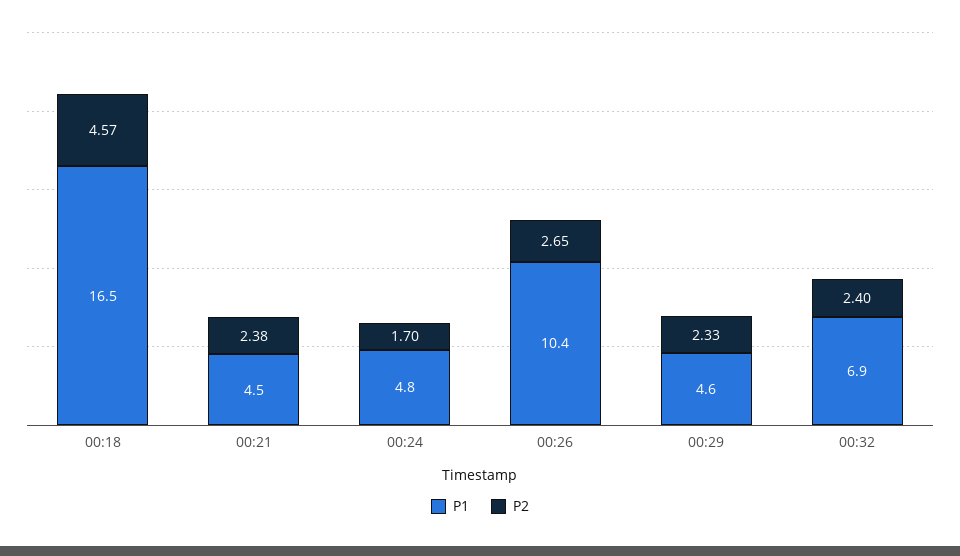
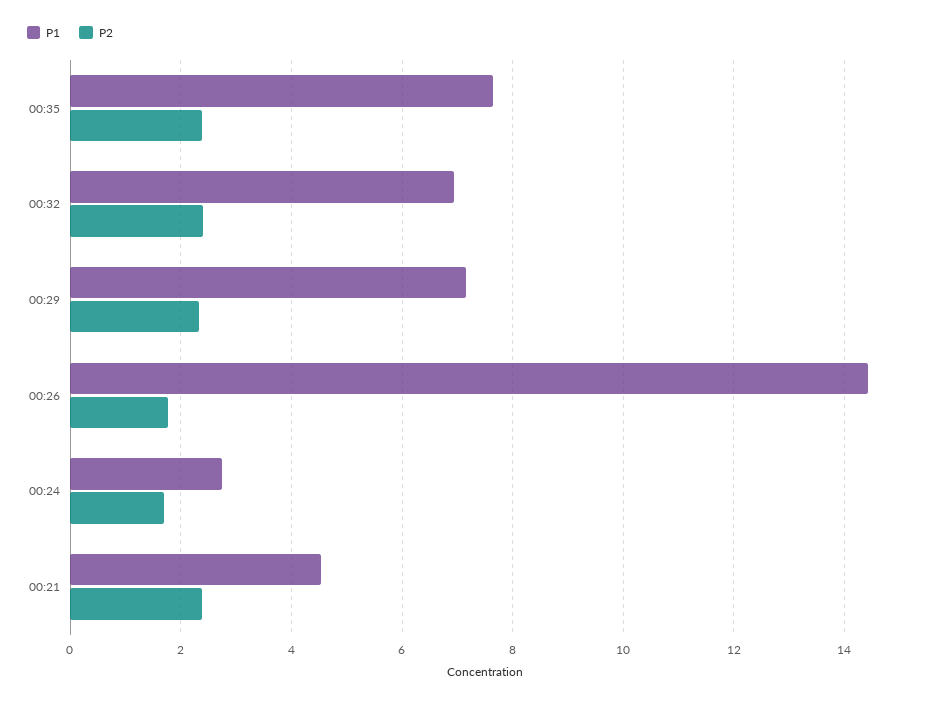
P1, 00:18: 16.5 -> none
P2, 00:18: 4.57 -> none
P1, 00:24: 4.8 -> 2.8
P1, 00:26: 10.4 -> 14.4
P2, 00:26: 2.65 -> 1.8
P1, 00:29: 4.6 -> 7.2
P1, 00:35: none -> 7.6
P2, 00:35: none -> 2.4

